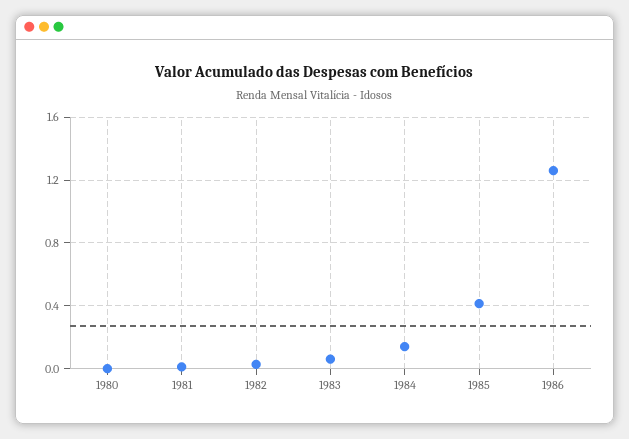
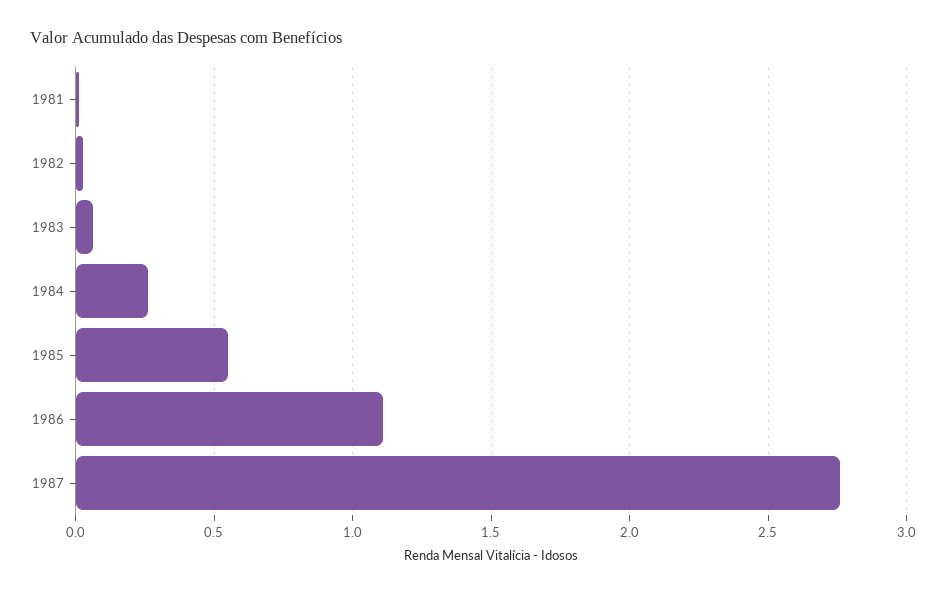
1980: 0 -> none
1984: 0.15 -> 0.25
1985: 0.4 -> 0.55
1986: 1.25 -> 1.1
1987: none -> 2.75

